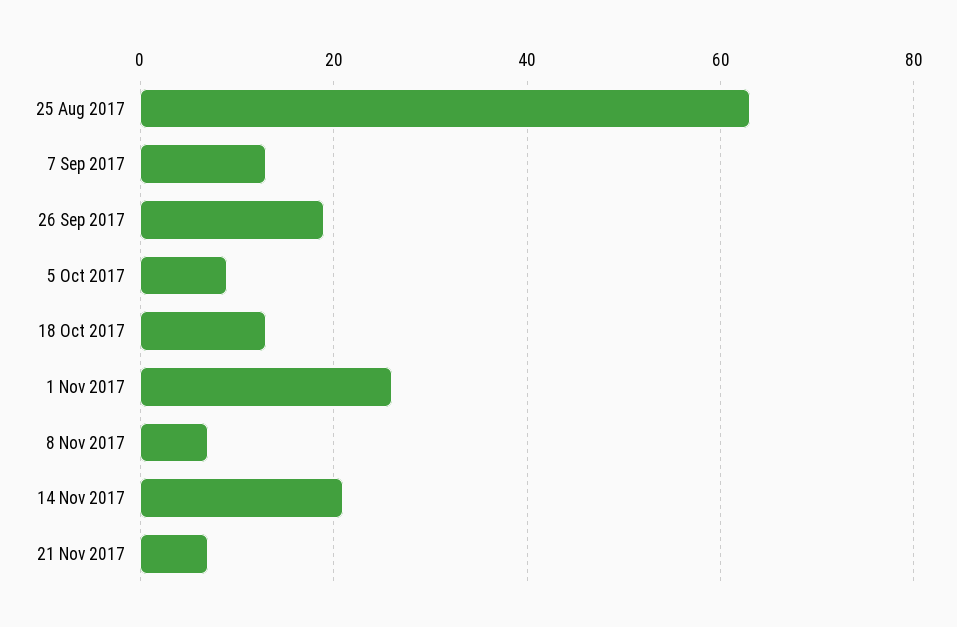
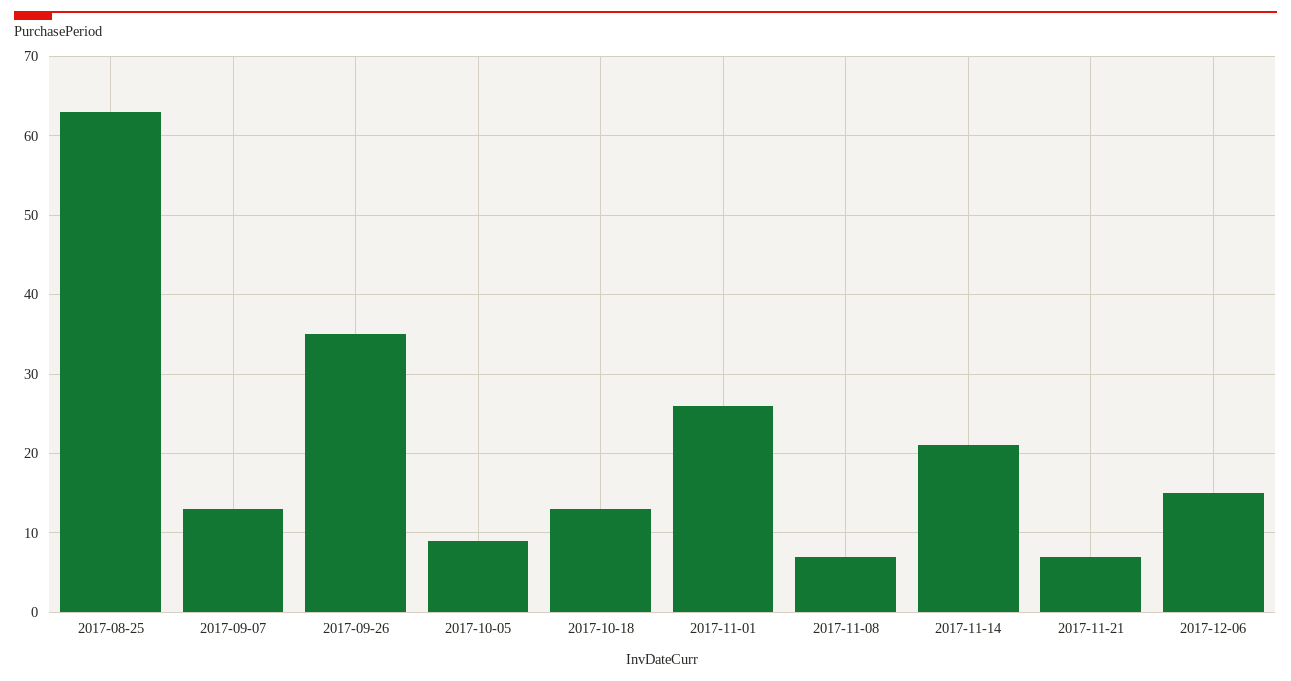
26 Sep 2017: 20 -> 35
2017-12-06: none -> 15

